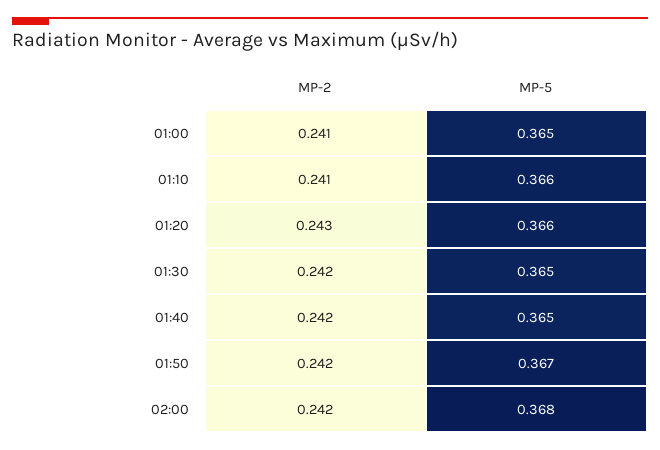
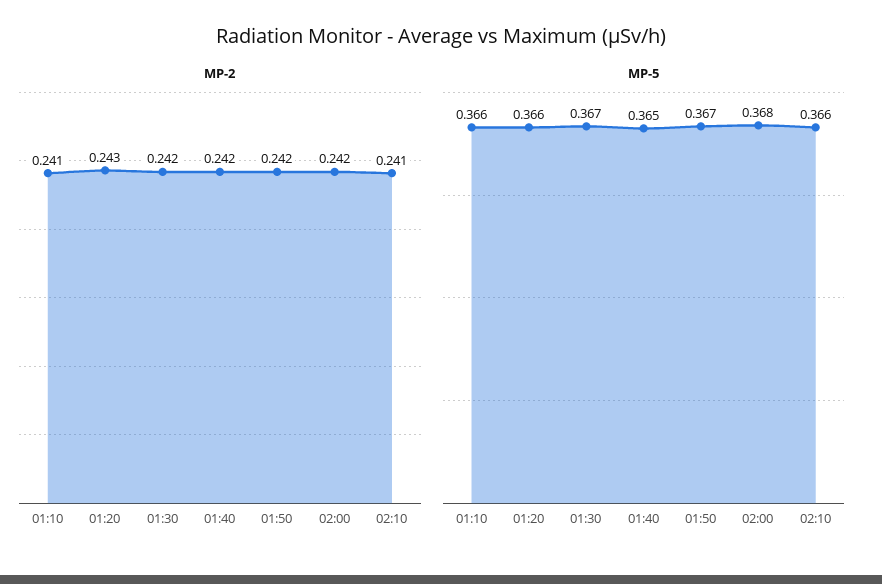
MP-2, 01:00: 0.241 -> none
MP-5, 01:00: 0.365 -> none
MP-5, 01:30: 0.365 -> 0.367
MP-2, 02:10: none -> 0.241
MP-5, 02:10: none -> 0.366

